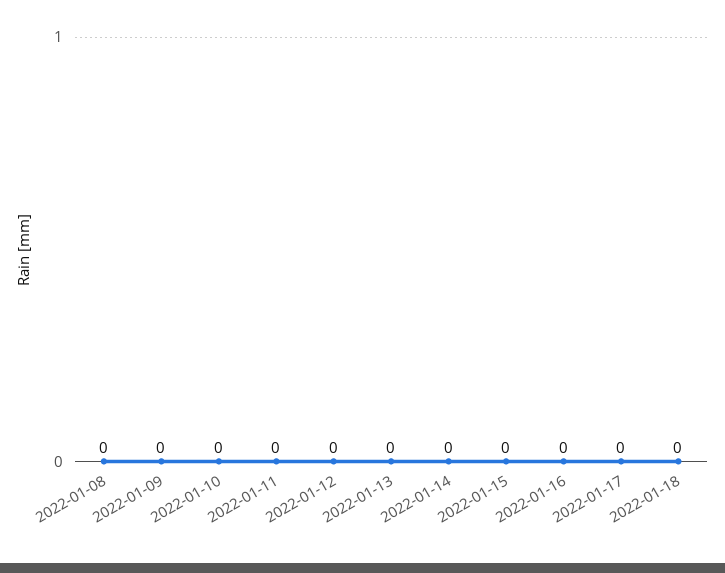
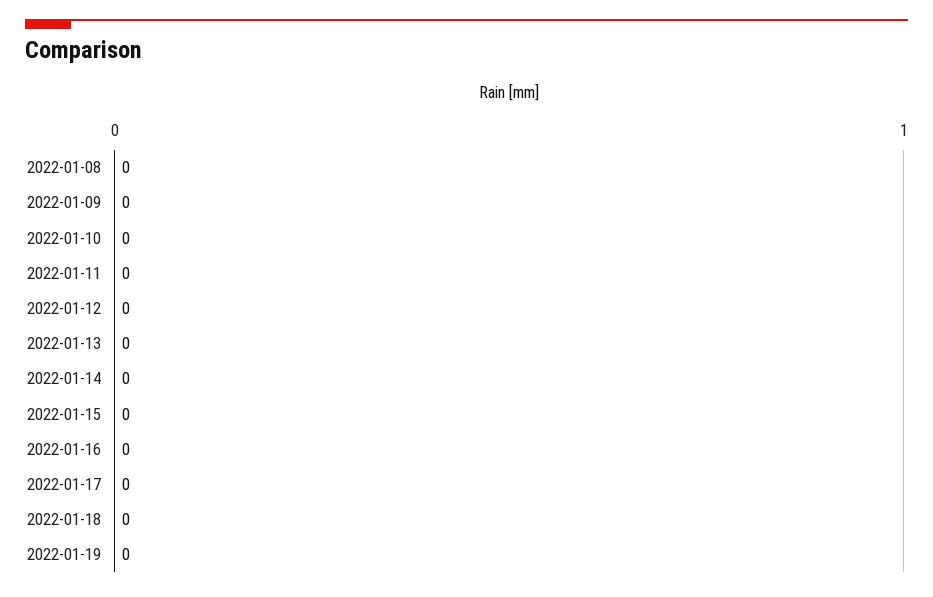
2022-01-19: none -> 0

